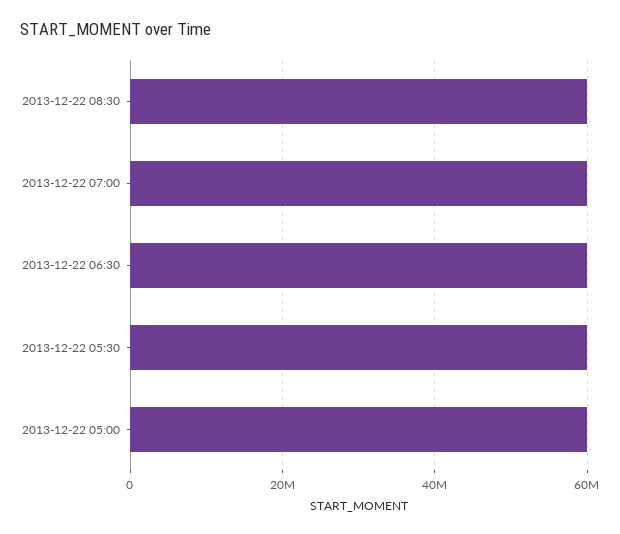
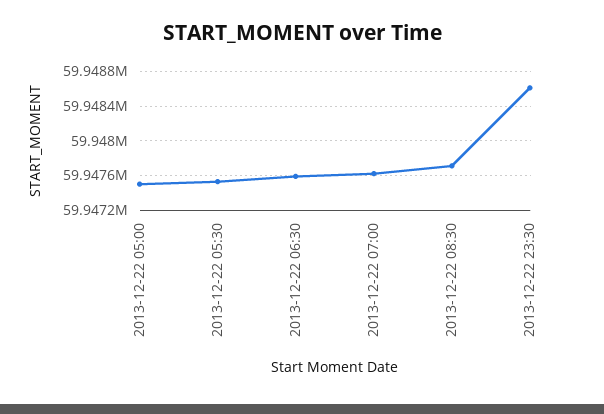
2013-12-22 23:30: none -> 59948600

